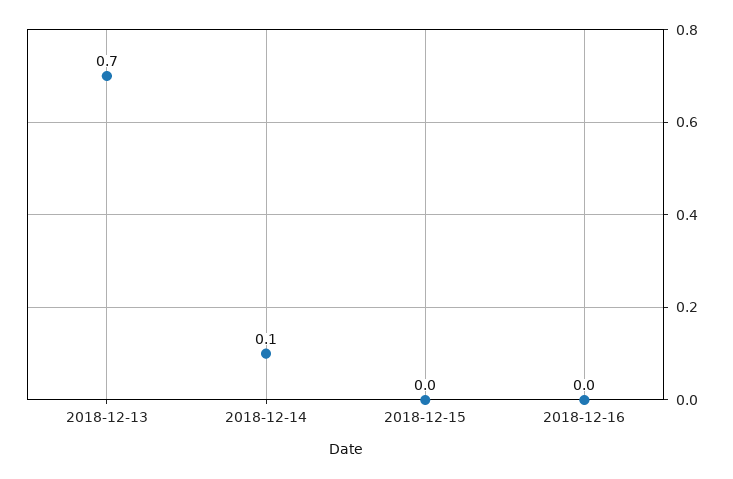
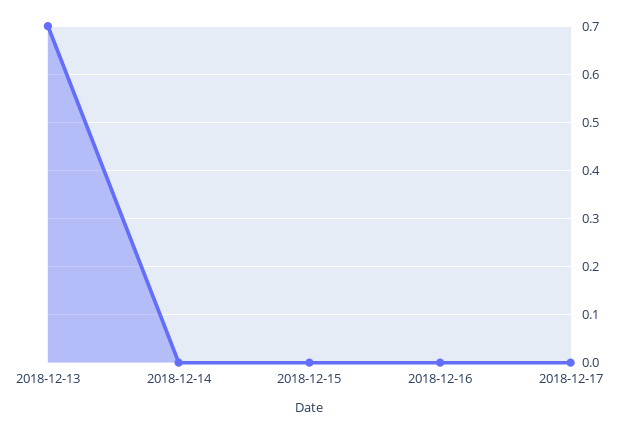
2018-12-14: 0.1 -> 0
2018-12-17: none -> 0

